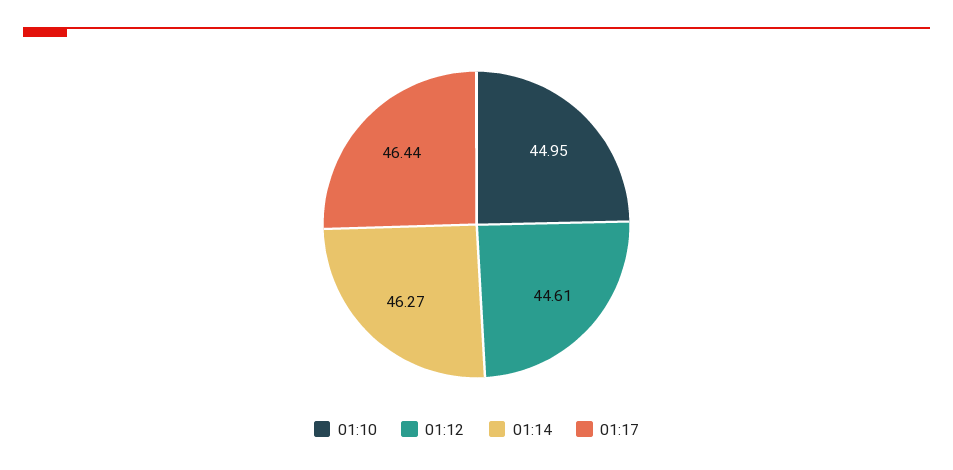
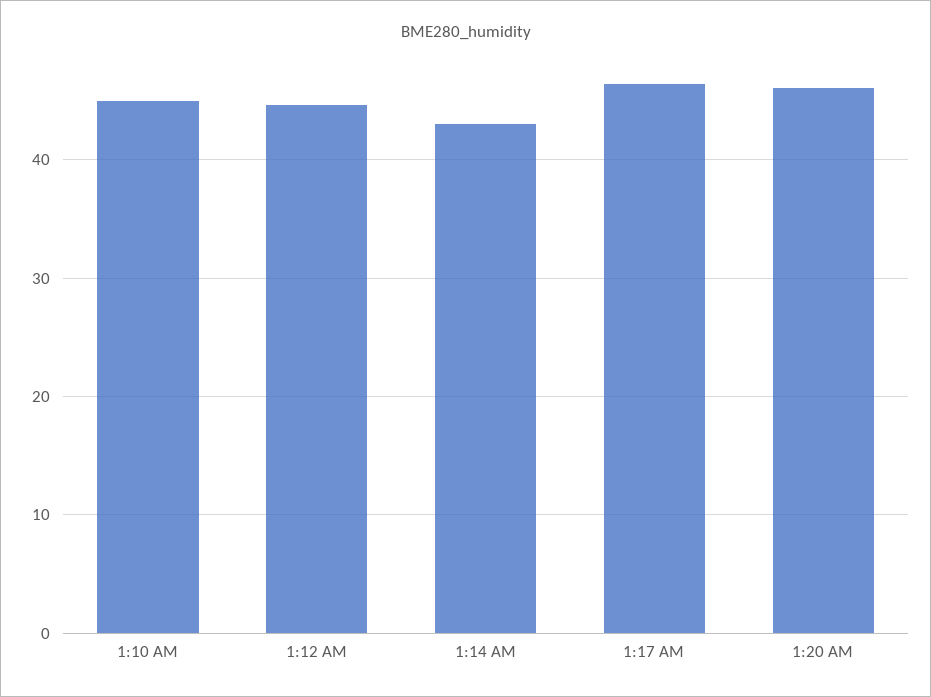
01:14: 46.27 -> 43
1:20 AM: none -> 46

